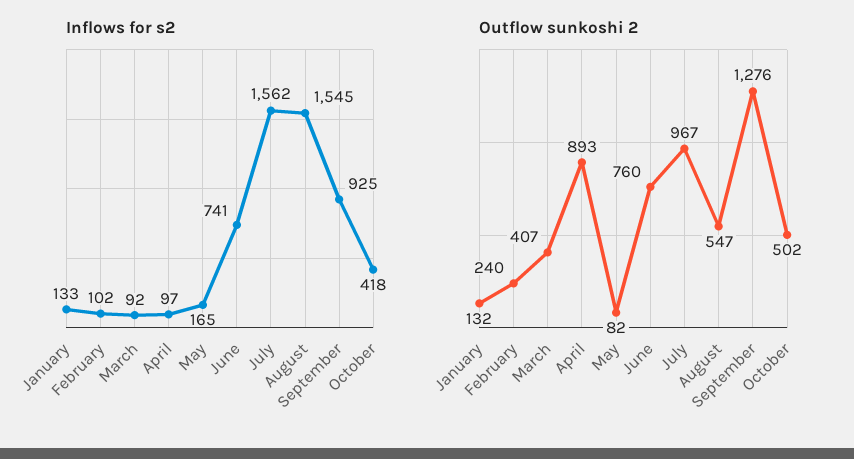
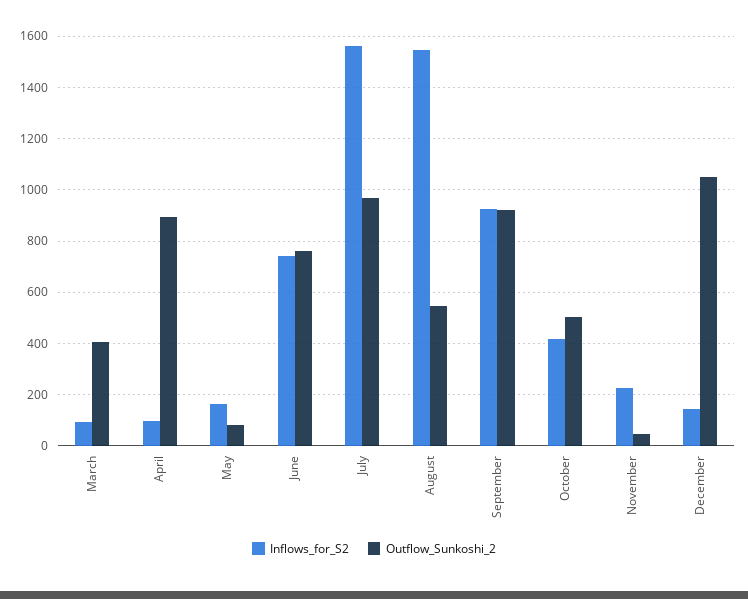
Inflows for s2, January: 133 -> none
Inflows for s2, February: 102 -> none
Outflow sunkoshi 2, January: 132 -> none
Outflow sunkoshi 2, February: 240 -> none
Outflow sunkoshi 2, September: 1276 -> 925
Inflows for s2, November: none -> 225
Outflow sunkoshi 2, November: none -> 50
Inflows for s2, December: none -> 150
Outflow sunkoshi 2, December: none -> 1050

